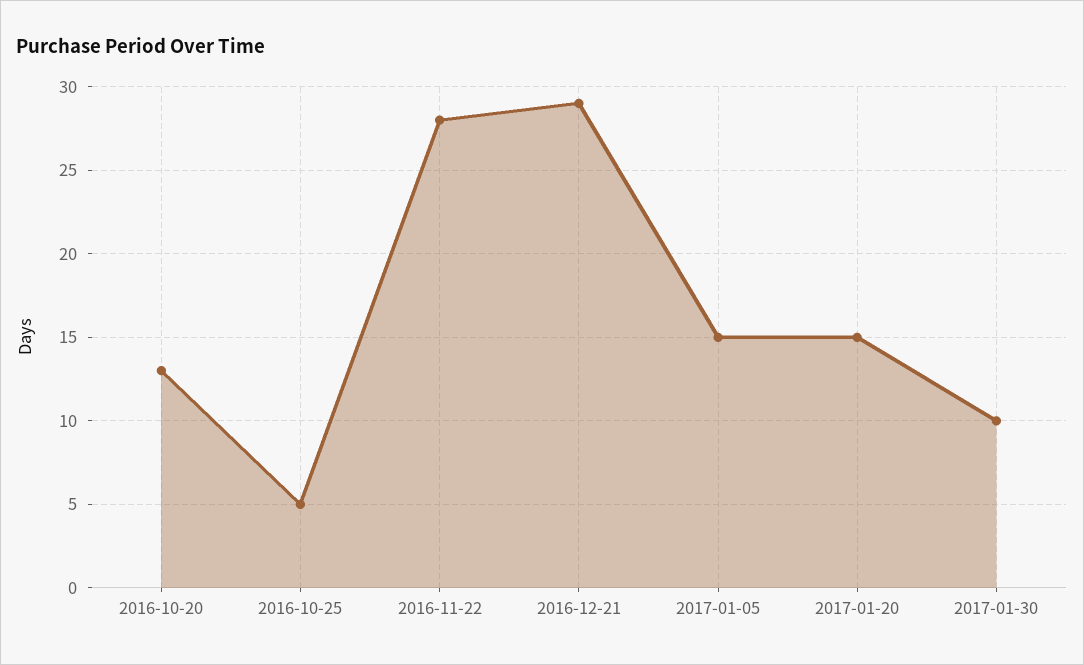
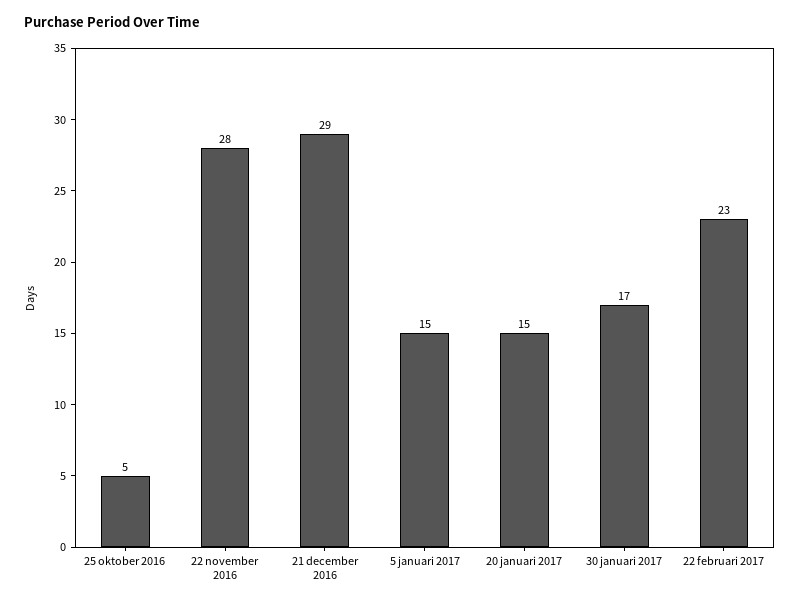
2016-10-20: 13 -> none
2017-01-30: 10 -> 17
22 februari 2017: none -> 23

